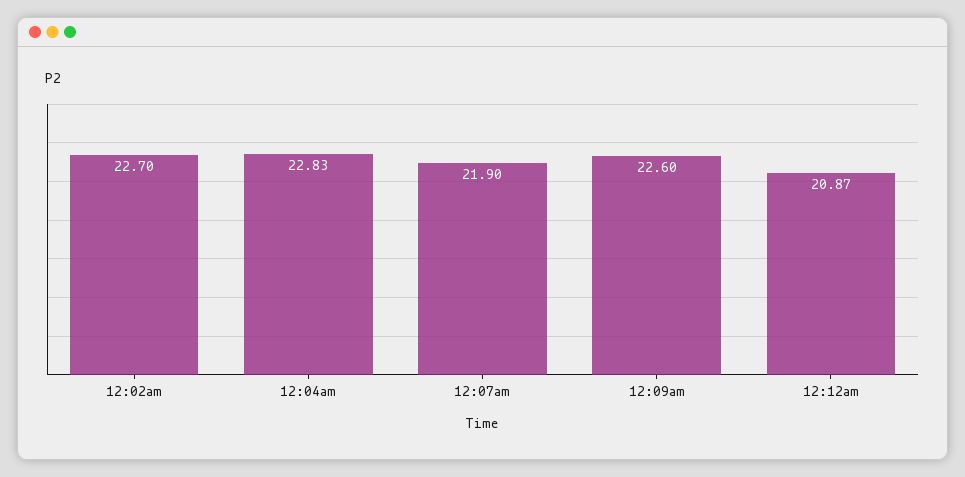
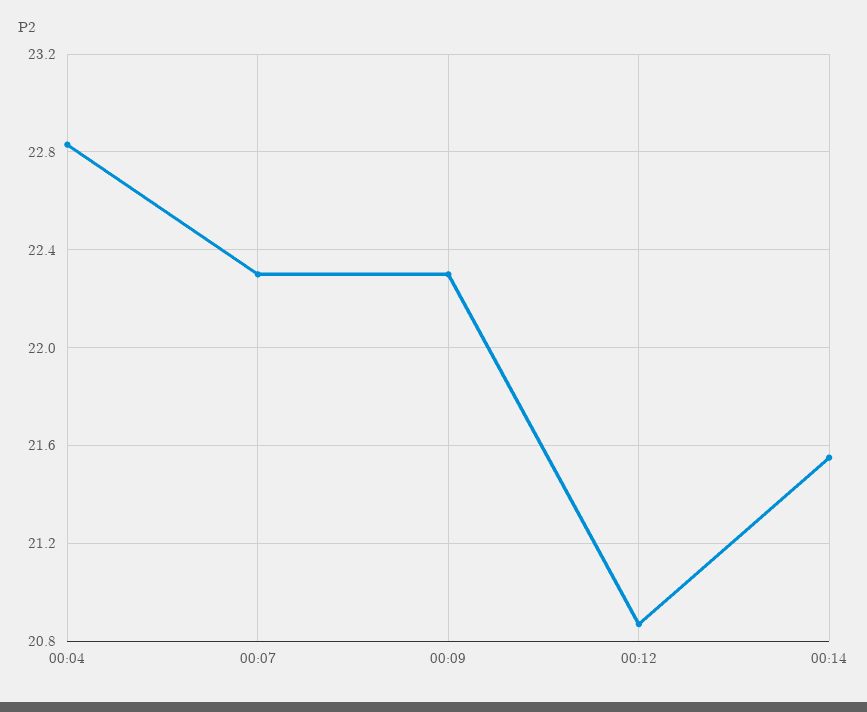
12:02am: 22.7 -> none
12:07am: 21.9 -> 22.3
12:09am: 22.6 -> 22.3
00:14: none -> 21.55

